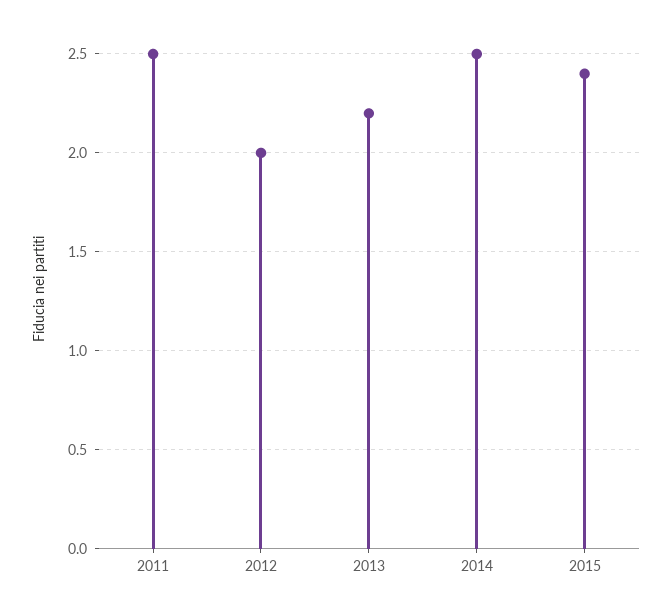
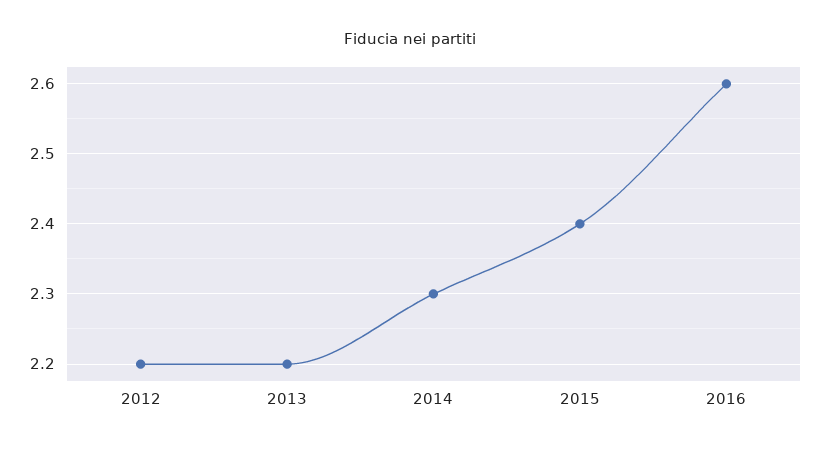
2011: 2.5 -> none
2012: 2 -> 2.2
2014: 2.5 -> 2.3
2016: none -> 2.6

